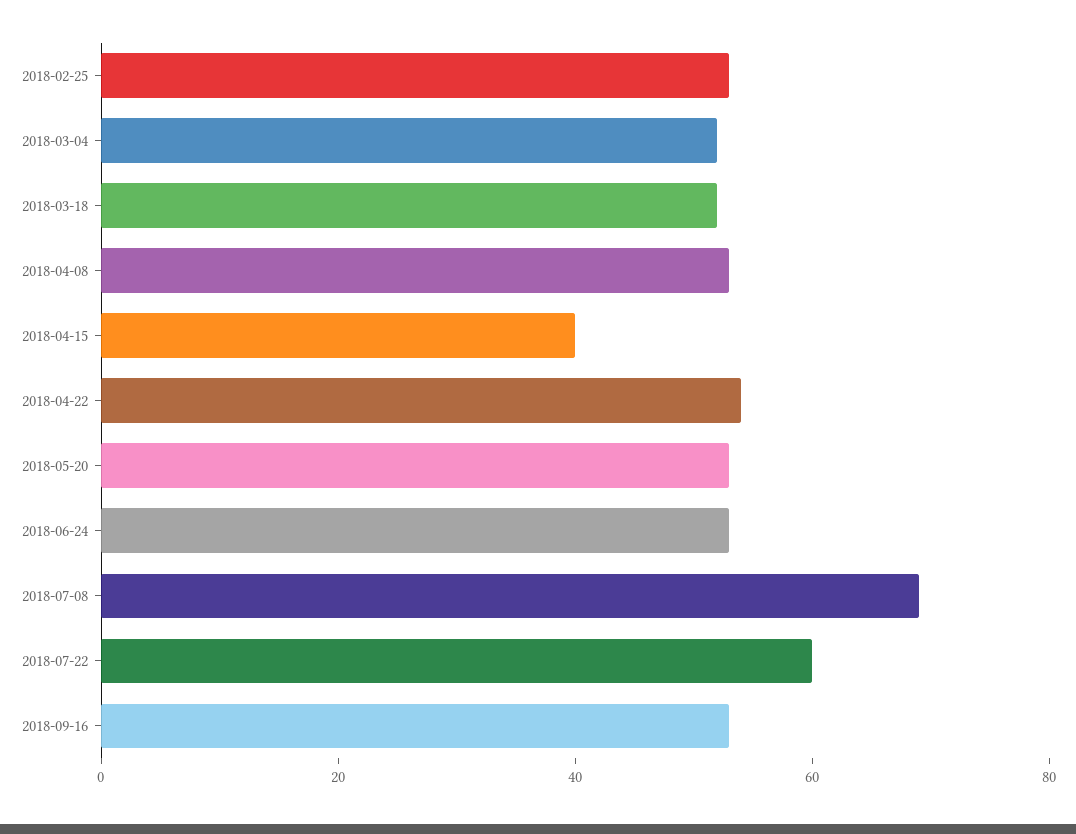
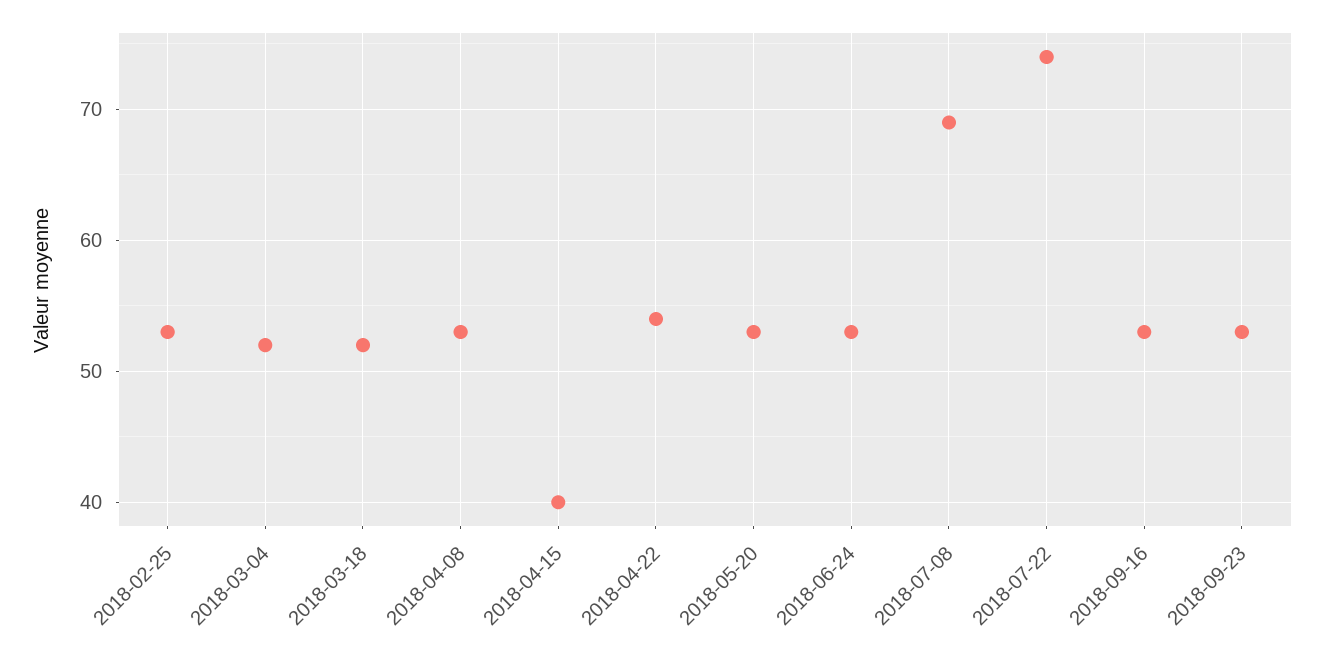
2018-07-22: 60 -> 74
2018-09-23: none -> 53

